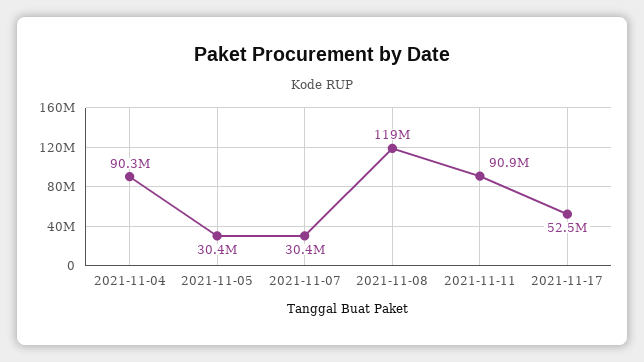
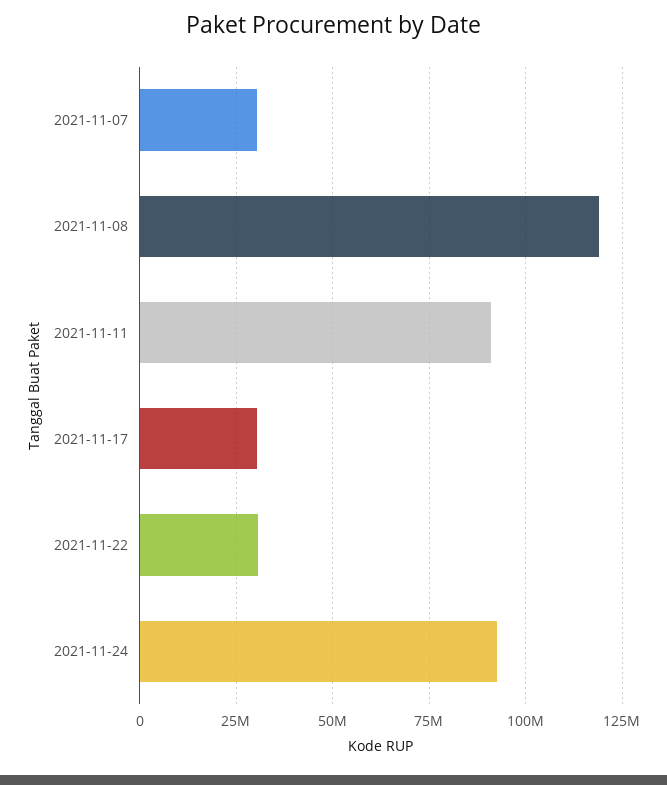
2021-11-04: 90300000 -> none
2021-11-05: 30400000 -> none
2021-11-17: 52500000 -> 30000000
2021-11-22: none -> 30000000
2021-11-24: none -> 92500000

